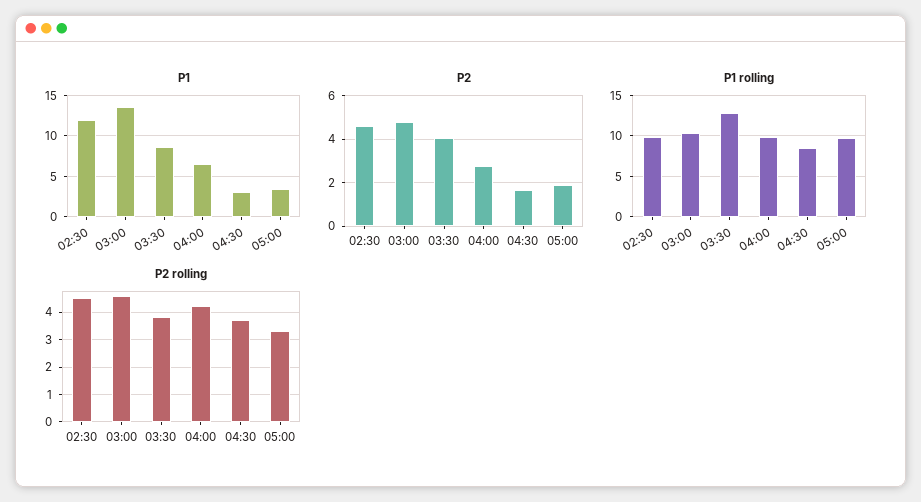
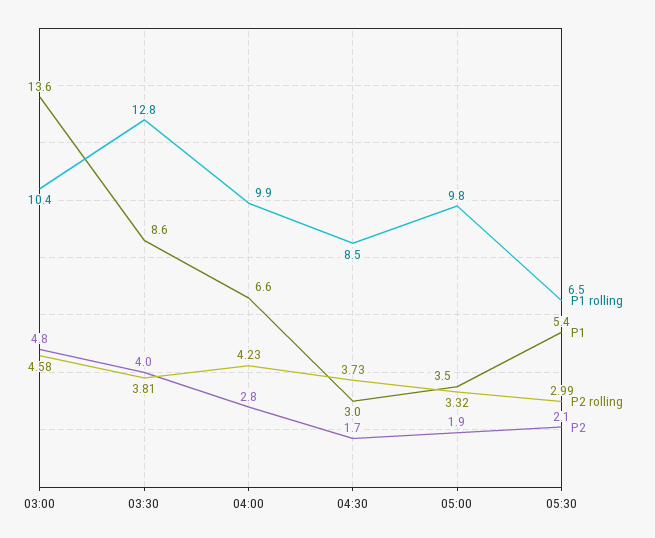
P1, 02:30: 12 -> none
P2, 02:30: 4.5 -> none
P1 rolling, 02:30: 10 -> none
P2 rolling, 02:30: 4.5 -> none
P1 rolling, 05:30: none -> 6.5
P1, 05:30: none -> 5.4
P2 rolling, 05:30: none -> 2.99
P2, 05:30: none -> 2.1

